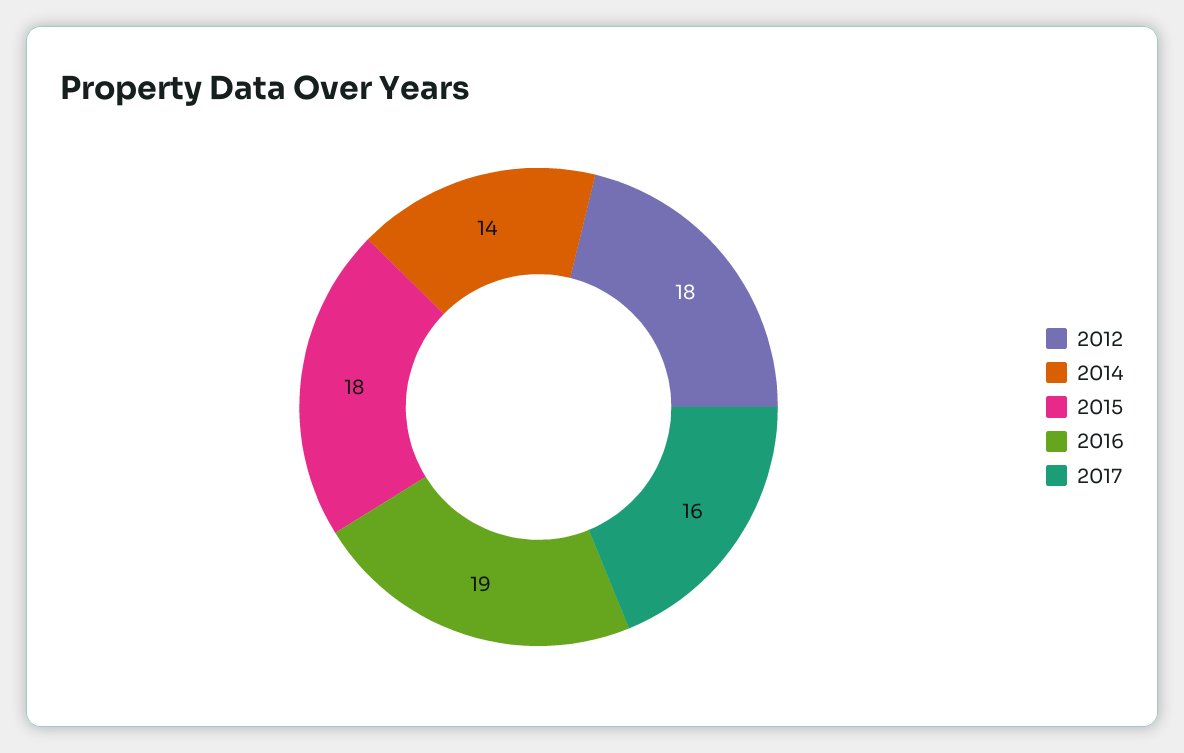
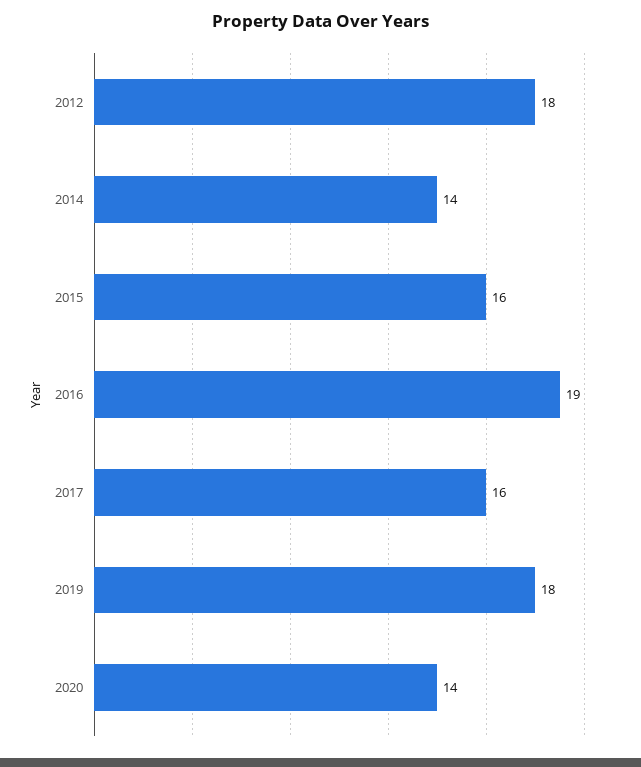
2015: 18 -> 16
2019: none -> 18
2020: none -> 14

